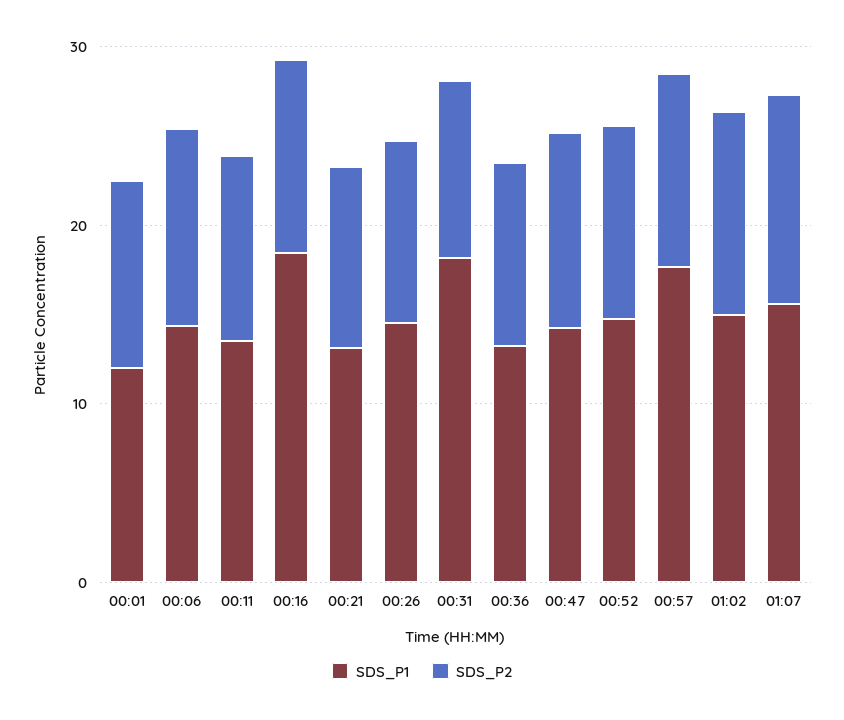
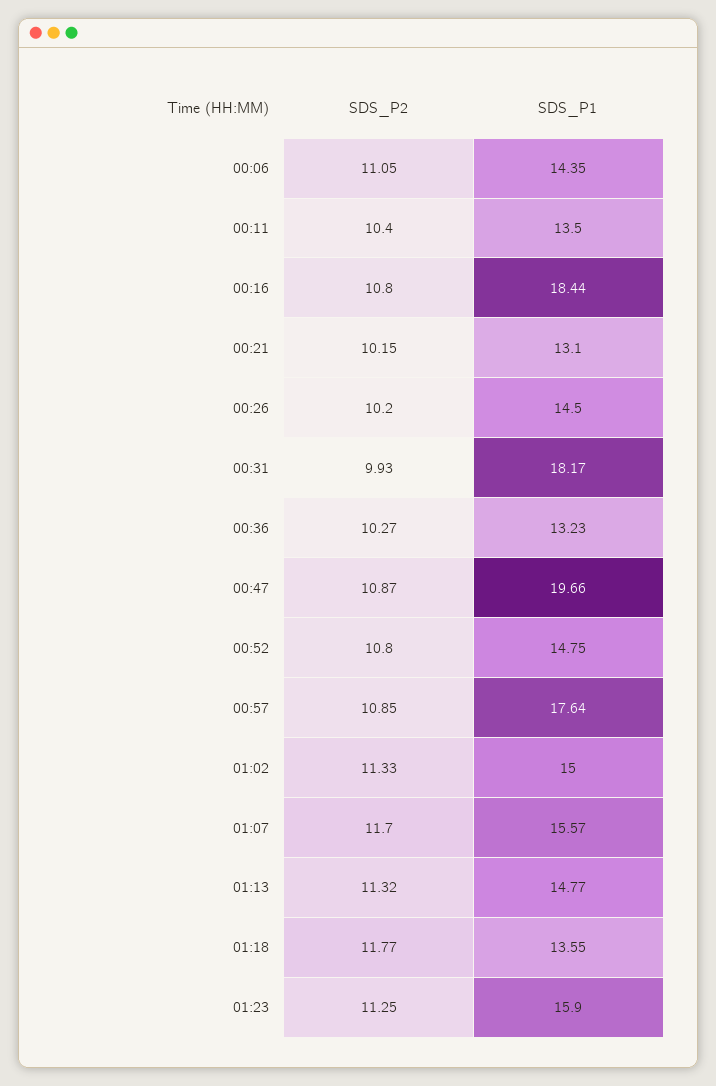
SDS_P1, 00:01: 12 -> none
SDS_P2, 00:01: 10 -> none
SDS_P1, 00:47: 14 -> 19.66
SDS_P2, 01:13: none -> 11.32
SDS_P1, 01:13: none -> 14.77
SDS_P2, 01:18: none -> 11.77
SDS_P1, 01:18: none -> 13.55
SDS_P2, 01:23: none -> 11.25
SDS_P1, 01:23: none -> 15.9

